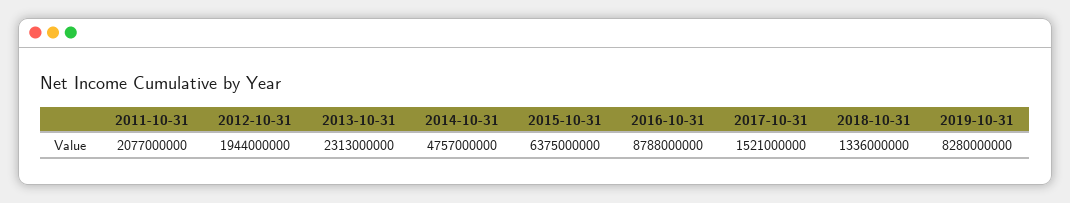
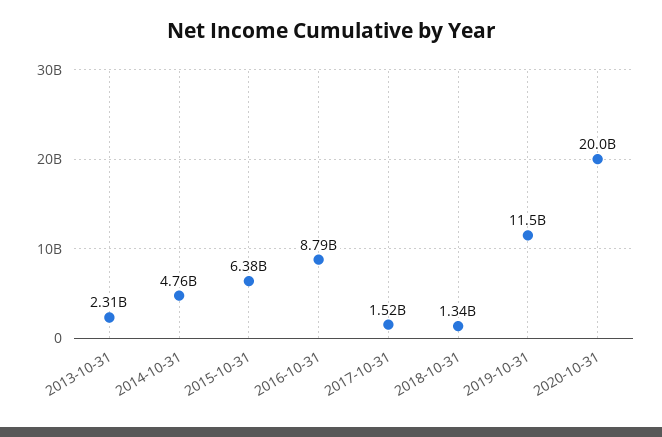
2011-10-31: 2077000000 -> none
2012-10-31: 1944000000 -> none
2019-10-31: 8280000000 -> 11500000000
2020-10-31: none -> 20000000000

